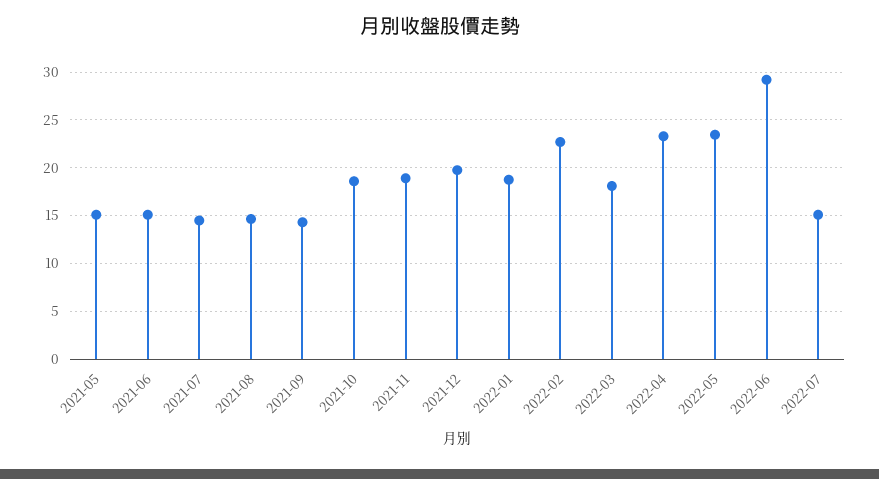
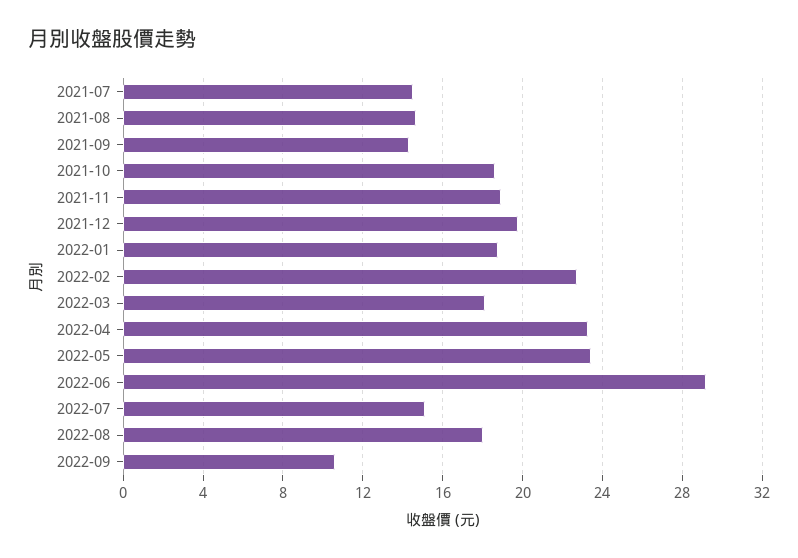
2021-05: 15 -> none
2021-06: 15 -> none
2022-08: none -> 18
2022-09: none -> 10.5

